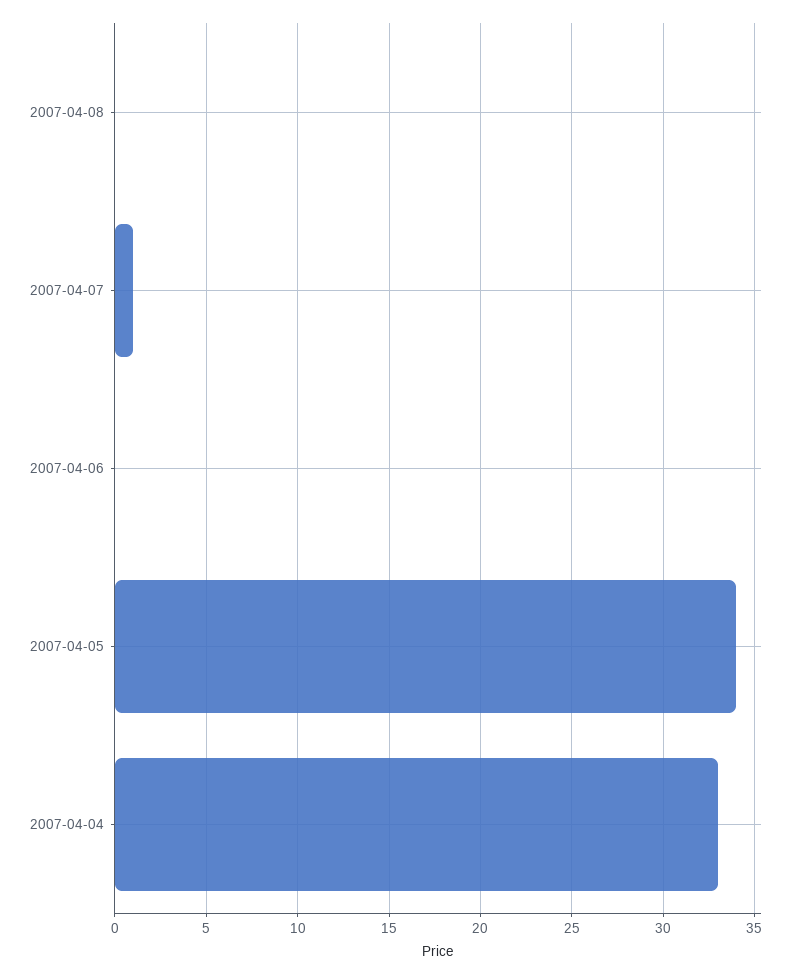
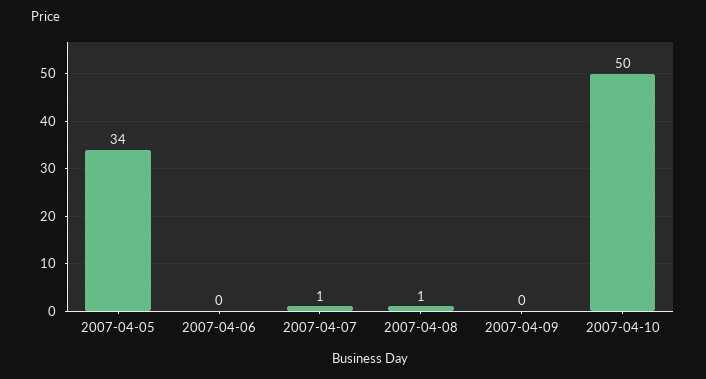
2007-04-08: 0 -> 1
2007-04-04: 33 -> none
2007-04-09: none -> 0
2007-04-10: none -> 50

